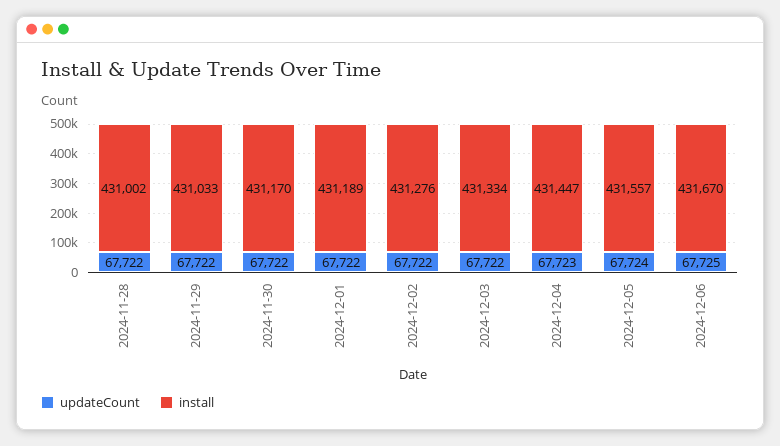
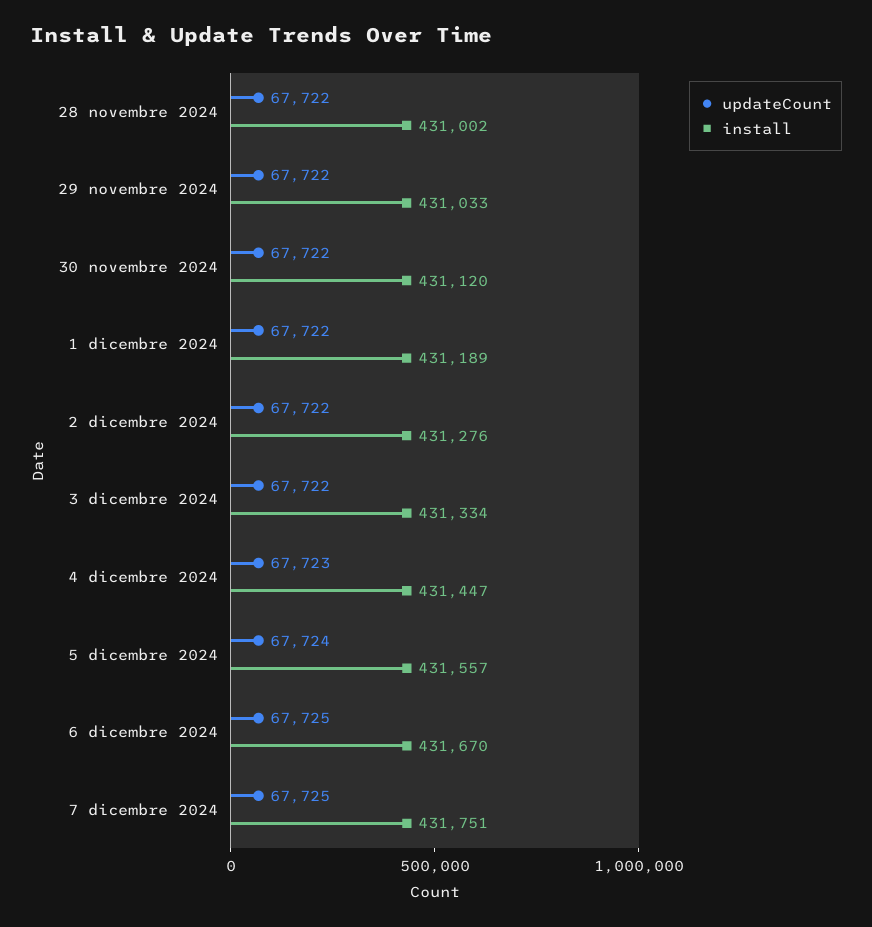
install, 2024-11-30: 431170 -> 431120
updateCount, 7 dicembre 2024: none -> 67725
install, 7 dicembre 2024: none -> 431751

